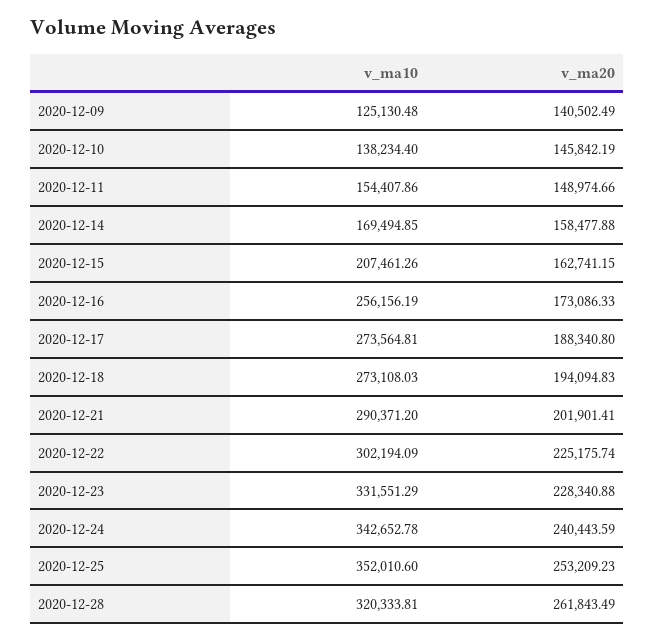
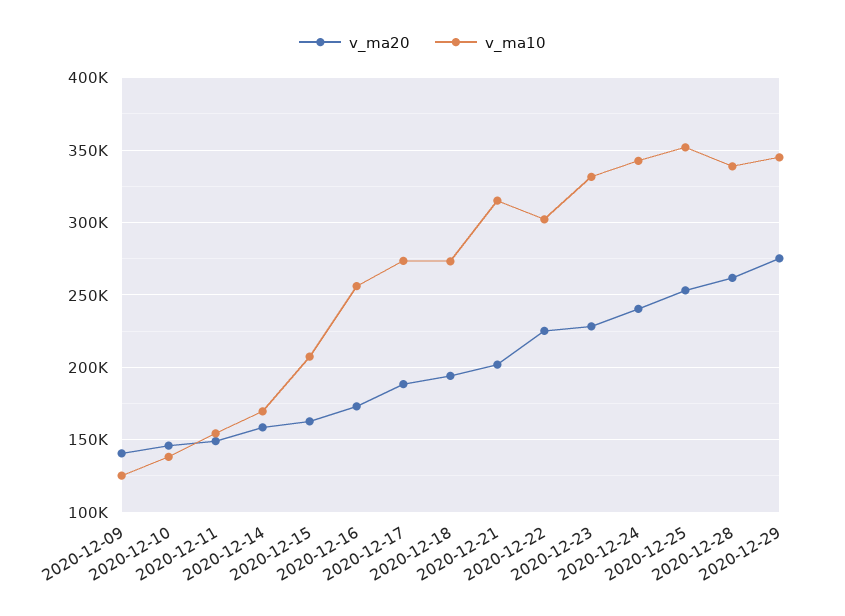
v_ma10, 2020-12-21: 290371.2 -> 315000
v_ma10, 2020-12-28: 320333.81 -> 340000
v_ma20, 2020-12-29: none -> 275000
v_ma10, 2020-12-29: none -> 345000

